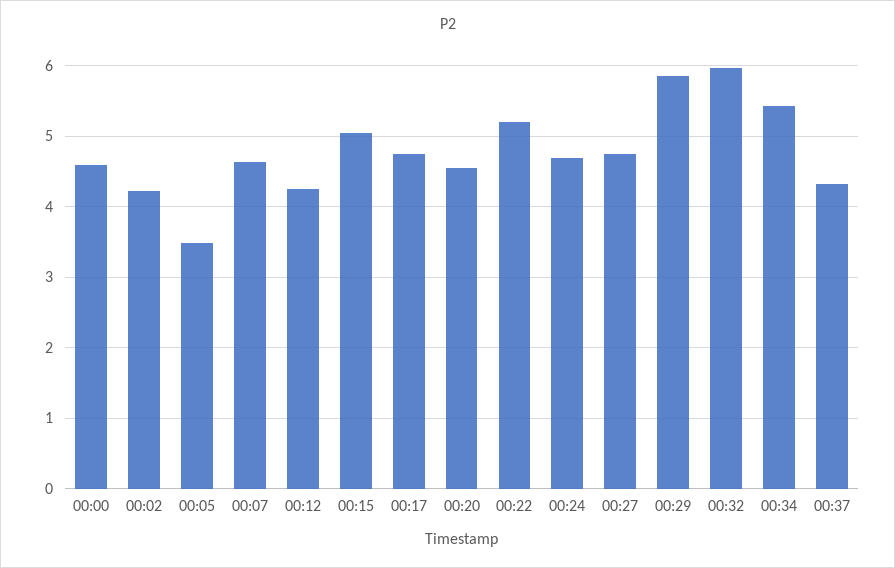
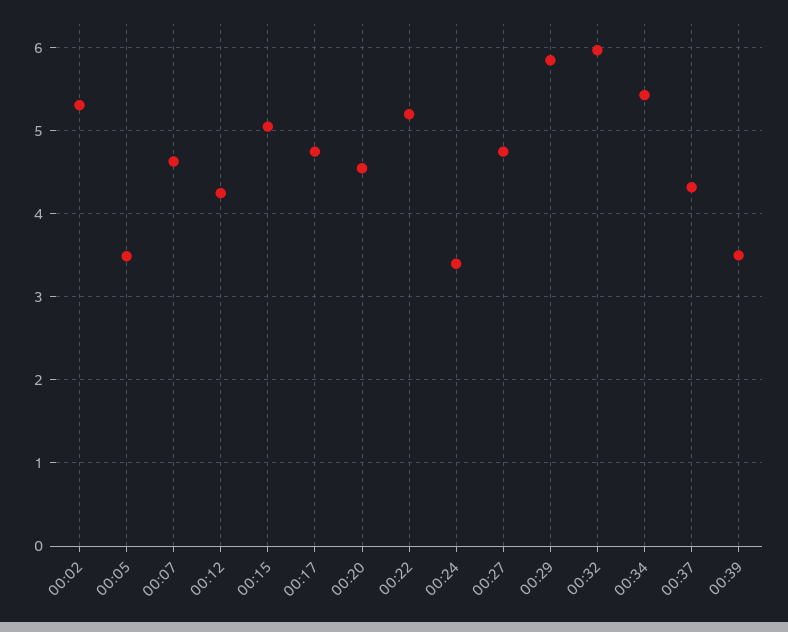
00:00: 4.6 -> none
00:02: 4.2 -> 5.3
00:24: 4.7 -> 3.4
00:39: none -> 3.5

